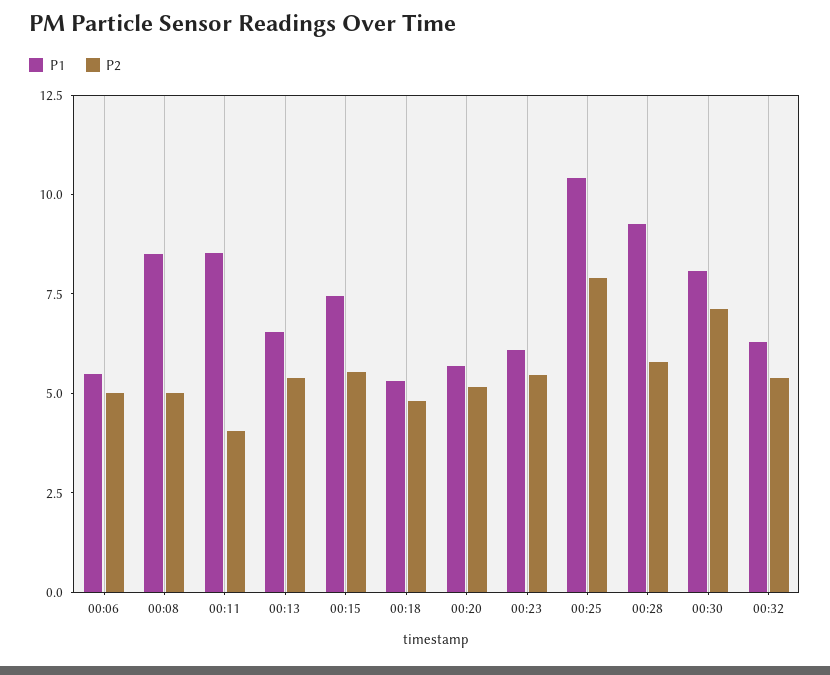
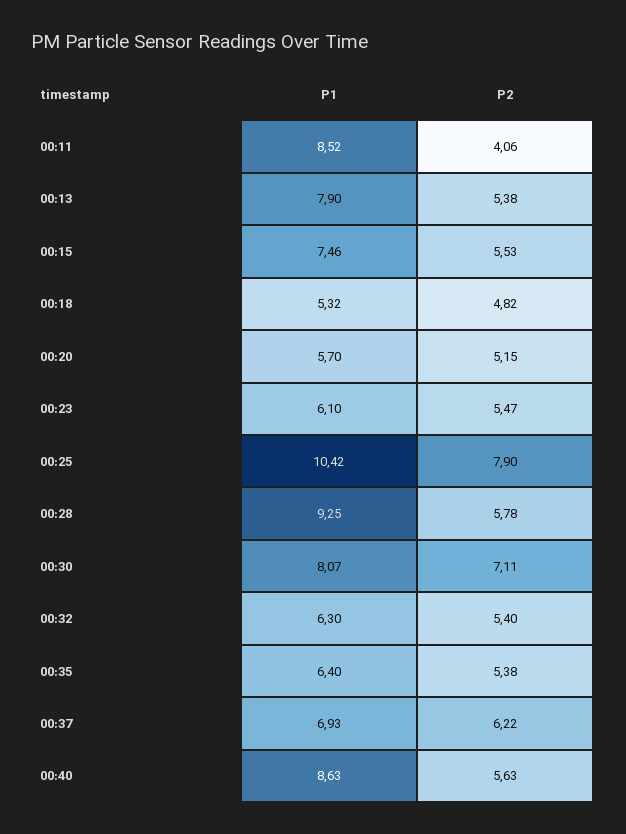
P1, 00:06: 5.5 -> none
P2, 00:06: 5 -> none
P1, 00:08: 8.5 -> none
P2, 00:08: 5 -> none
P1, 00:13: 6.5 -> 7.9
P1, 00:35: none -> 6.4
P2, 00:35: none -> 5.38
P1, 00:37: none -> 6.93
P2, 00:37: none -> 6.22
P1, 00:40: none -> 8.63
P2, 00:40: none -> 5.63

